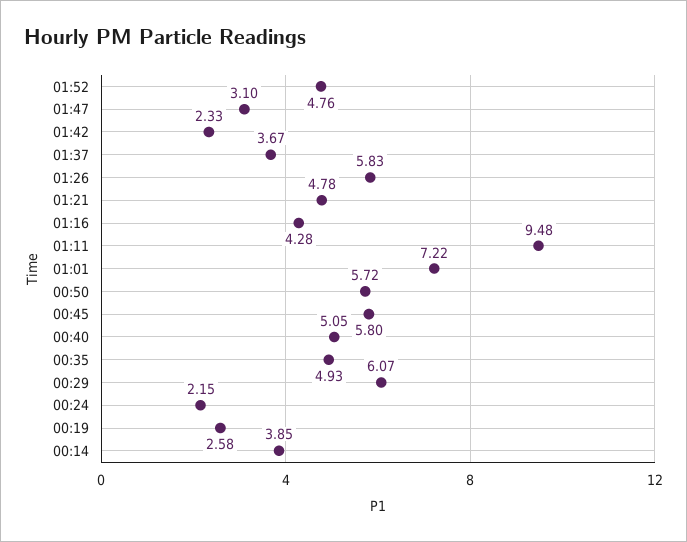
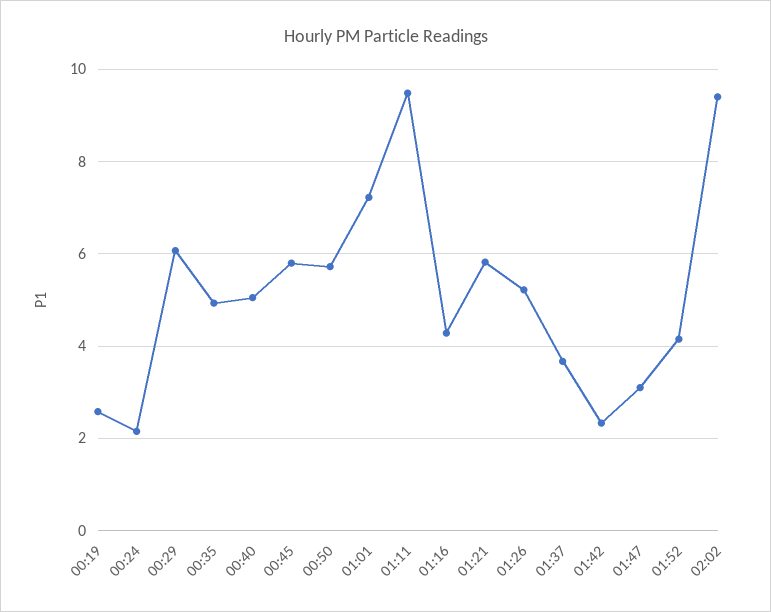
01:52: 4.76 -> 4.2
01:26: 5.83 -> 5.2
01:21: 4.78 -> 5.8
00:14: 3.85 -> none
02:02: none -> 9.4

